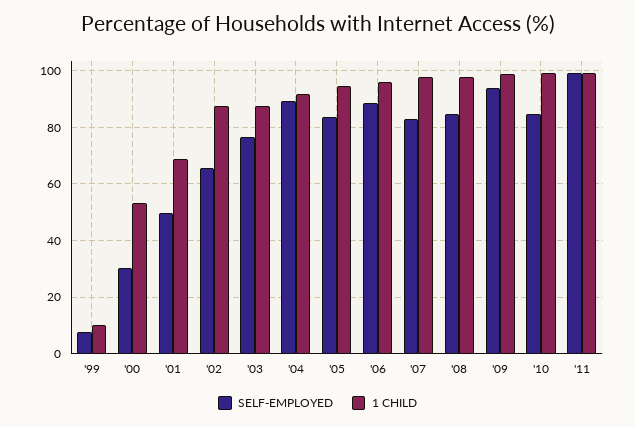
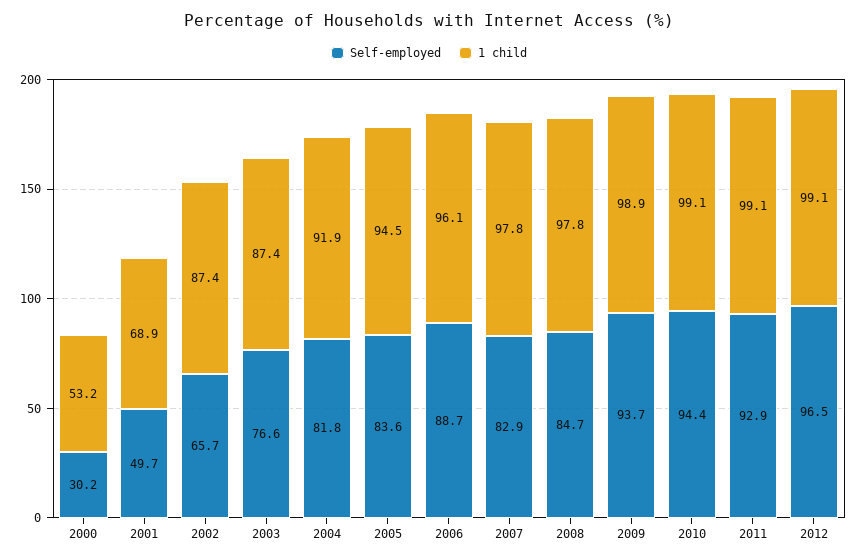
SELF-EMPLOYED, '99: 7.5 -> none
1 CHILD, '99: 10 -> none
SELF-EMPLOYED, '04: 90 -> 81.8
SELF-EMPLOYED, '10: 85 -> 94.4
SELF-EMPLOYED, '11: 100 -> 92.9
SELF-EMPLOYED, 2012: none -> 96.5
1 CHILD, 2012: none -> 99.1

